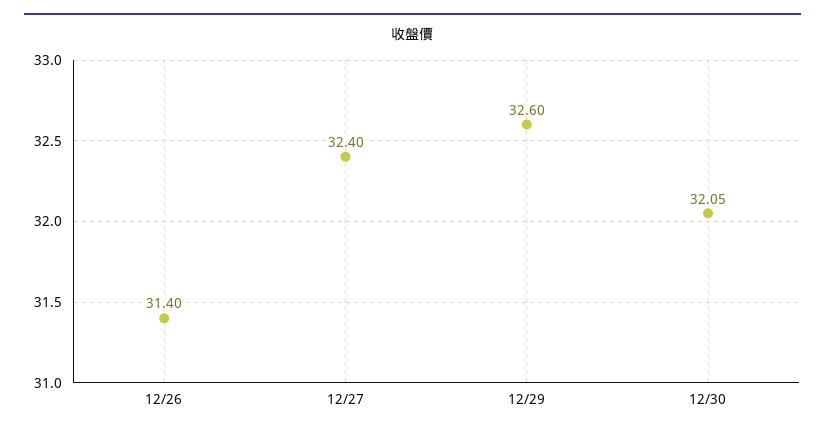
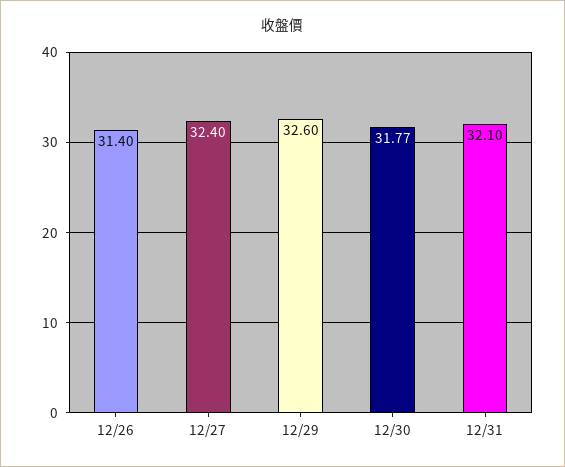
12/30: 32.05 -> 31.77
12/31: none -> 32.1

